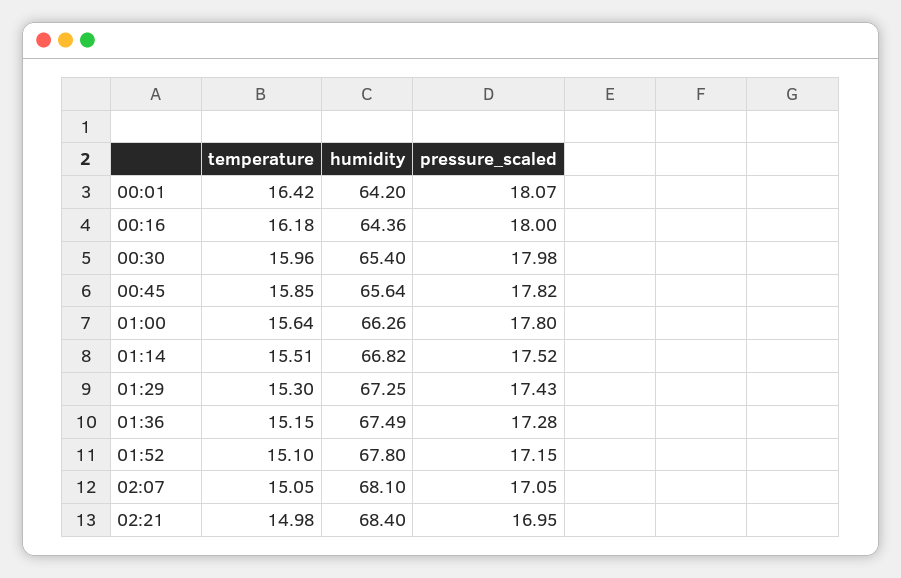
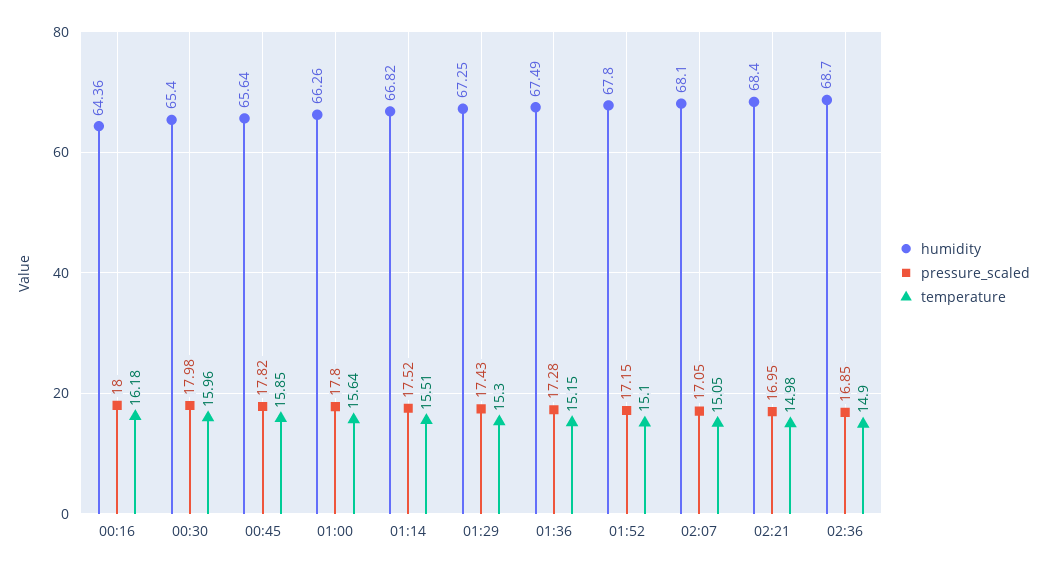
temperature, 00:01: 16.42 -> none
humidity, 00:01: 64.2 -> none
pressure_scaled, 00:01: 18.07 -> none
humidity, 02:36: none -> 68.7
pressure_scaled, 02:36: none -> 16.85
temperature, 02:36: none -> 14.9

